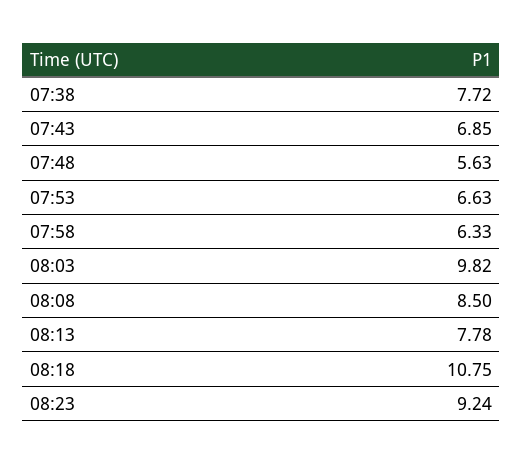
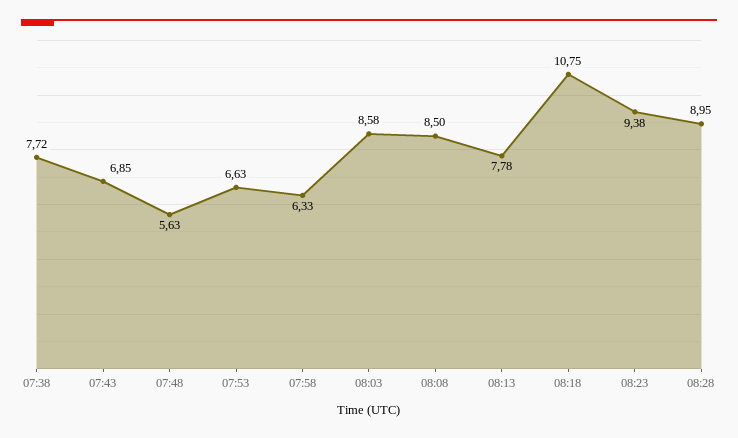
08:03: 9.82 -> 8.58
08:23: 9.24 -> 9.38
08:28: none -> 8.95

